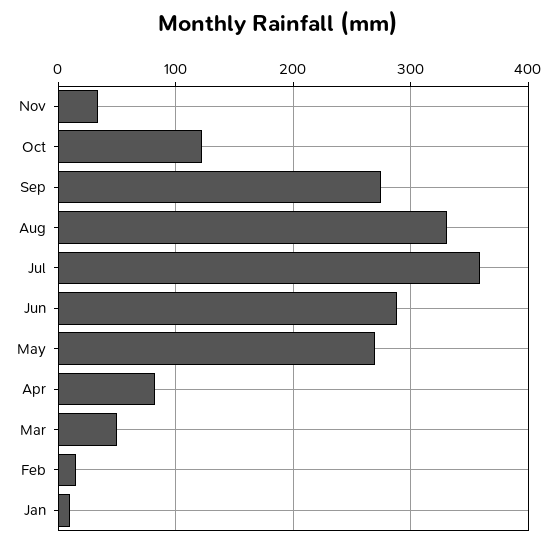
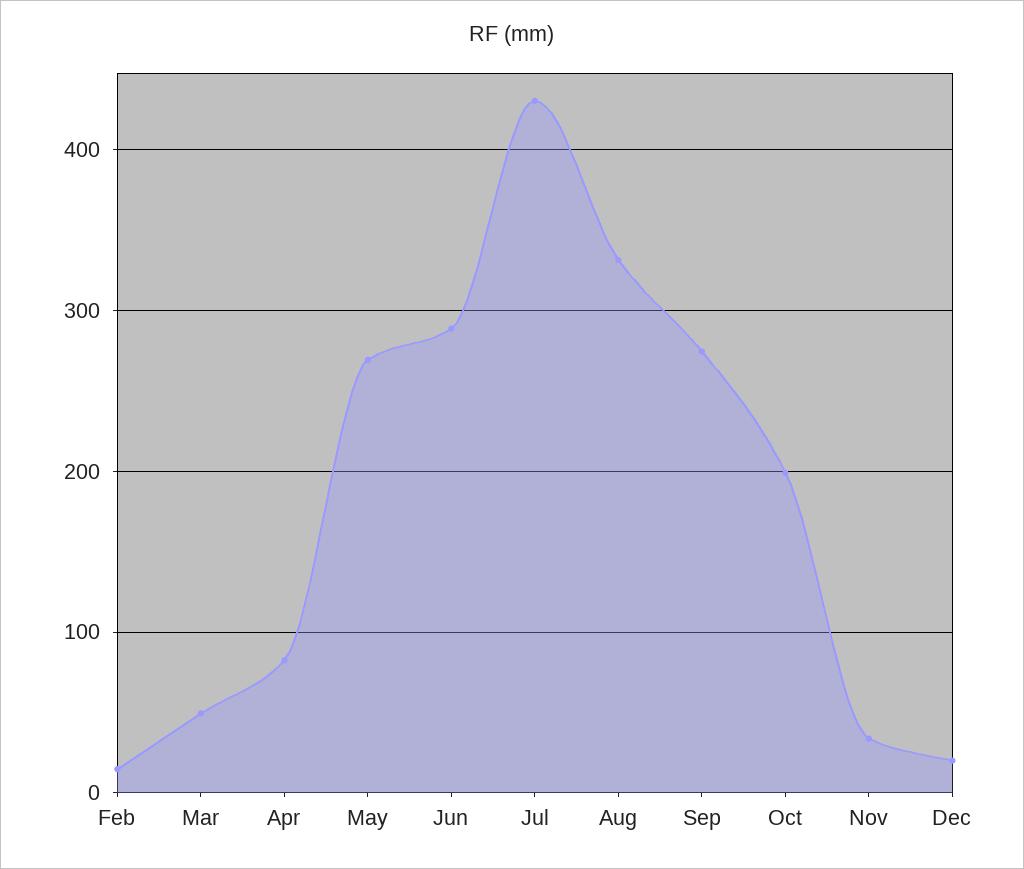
Oct: 120 -> 200
Jul: 360 -> 430
Jan: 10 -> none
Dec: none -> 20

